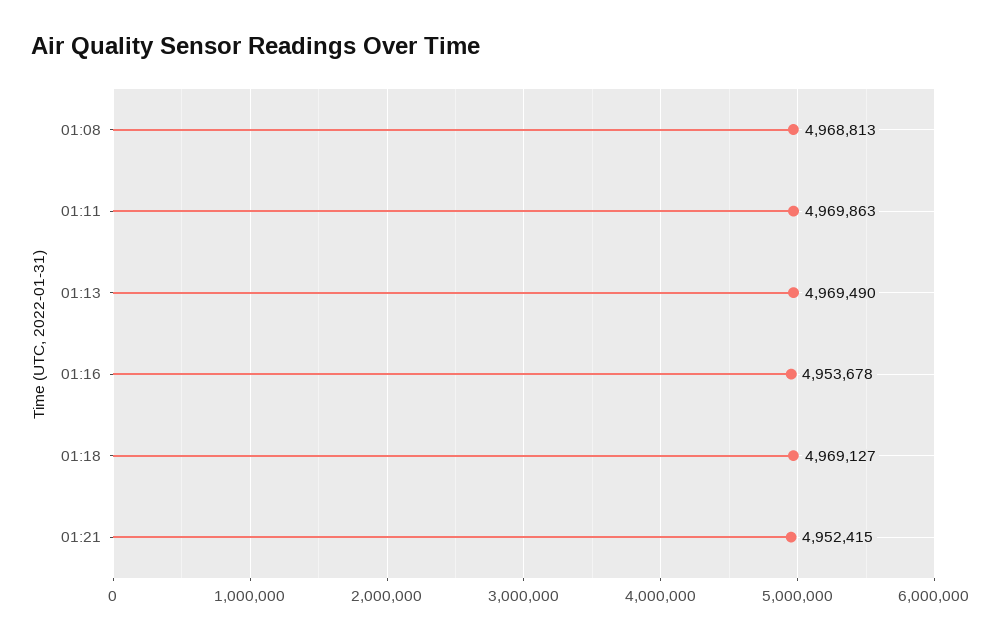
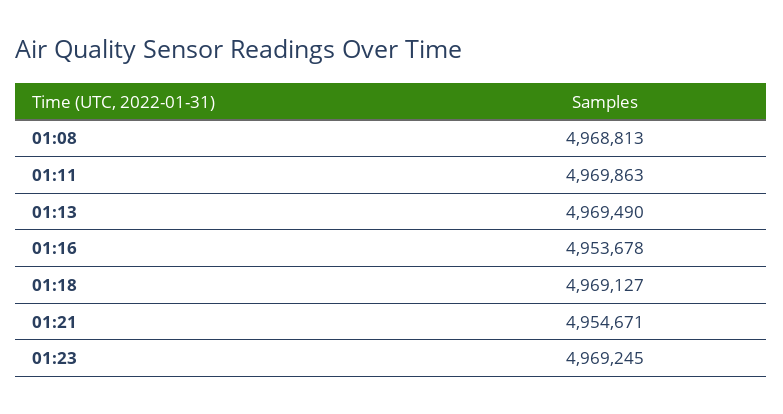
01:21: 4952415 -> 4954671
01:23: none -> 4969245

